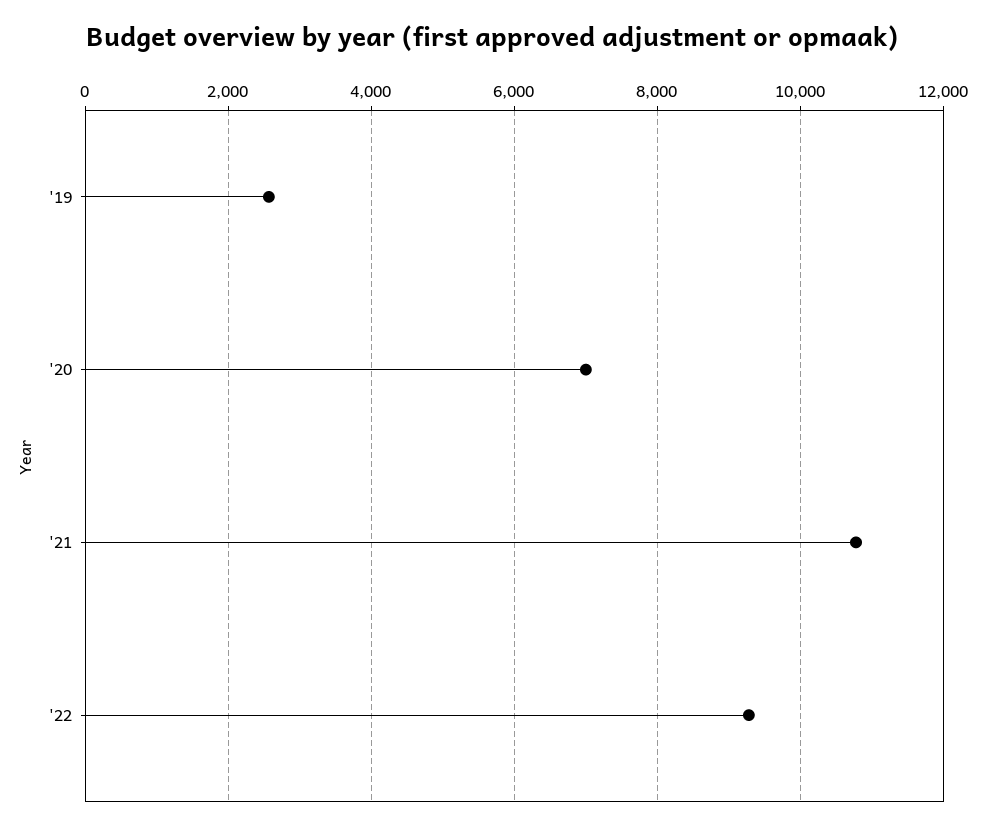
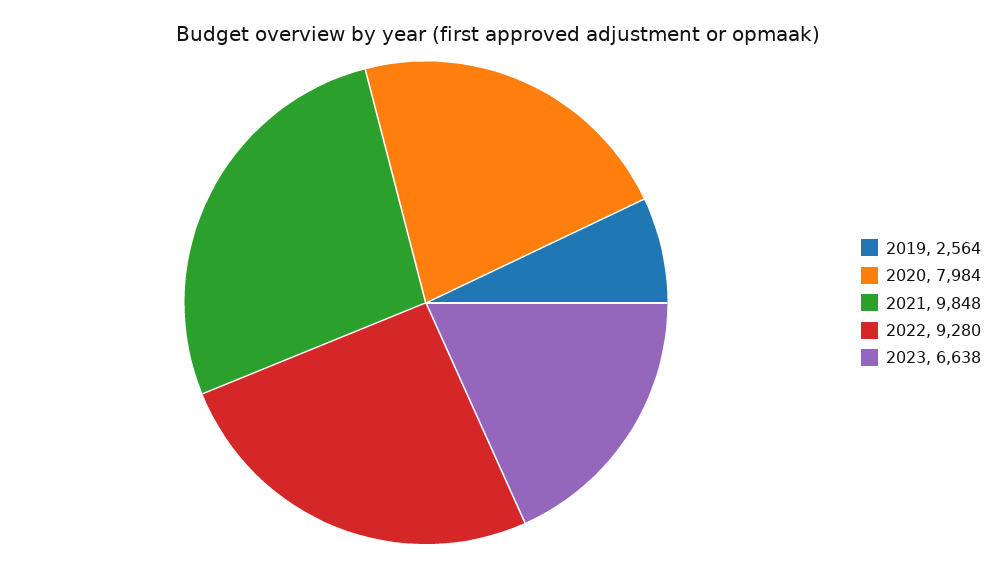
'20: 7000 -> 7984
'21: 10800 -> 9848
2023: none -> 6638

